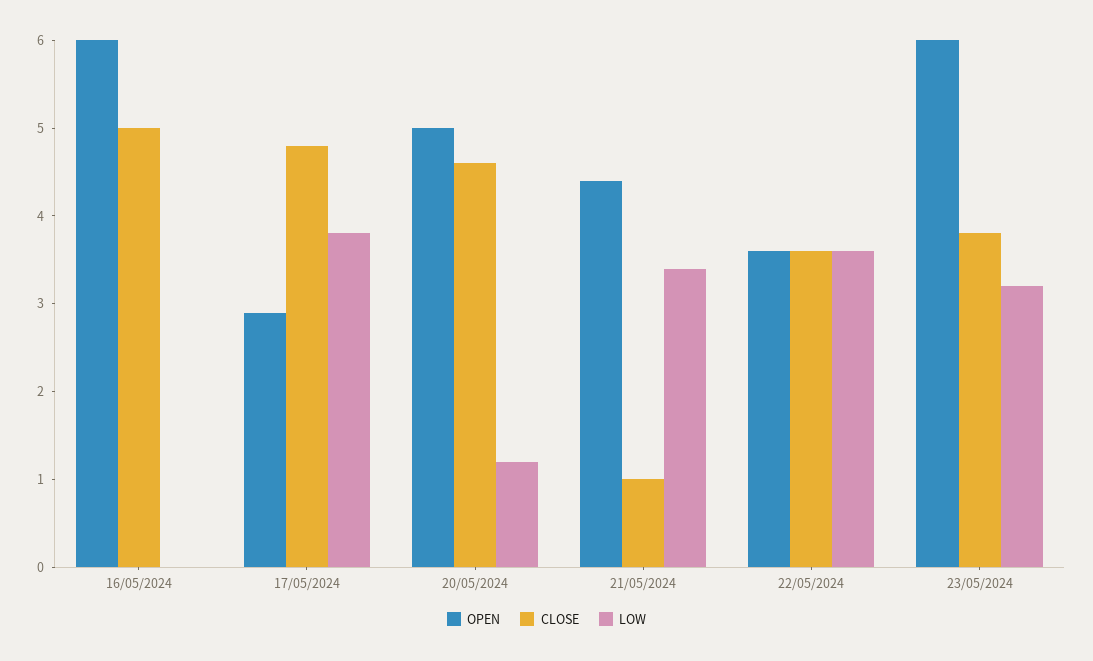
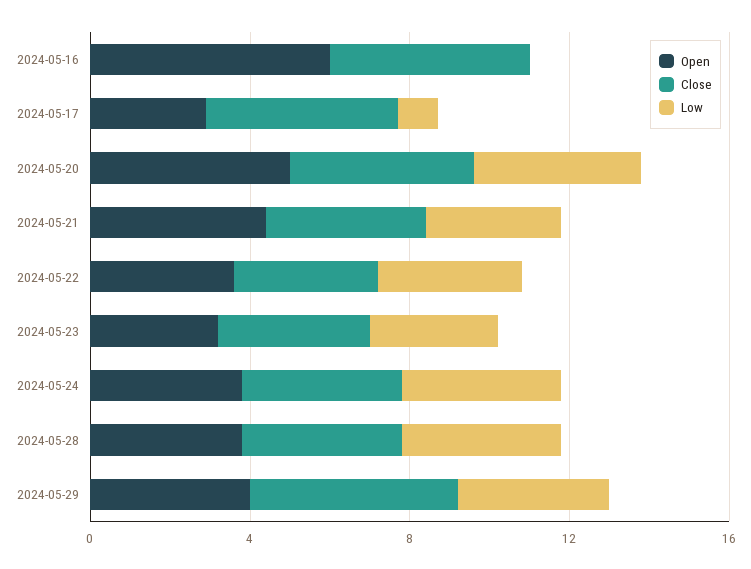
LOW, 17/05/2024: 3.8 -> 1
LOW, 20/05/2024: 1.2 -> 4
CLOSE, 21/05/2024: 1 -> 4
OPEN, 23/05/2024: 6 -> 3
OPEN, 2024-05-24: none -> 4
CLOSE, 2024-05-24: none -> 4
LOW, 2024-05-24: none -> 4
OPEN, 2024-05-28: none -> 4
CLOSE, 2024-05-28: none -> 4
LOW, 2024-05-28: none -> 4
OPEN, 2024-05-29: none -> 4
CLOSE, 2024-05-29: none -> 5
LOW, 2024-05-29: none -> 4

